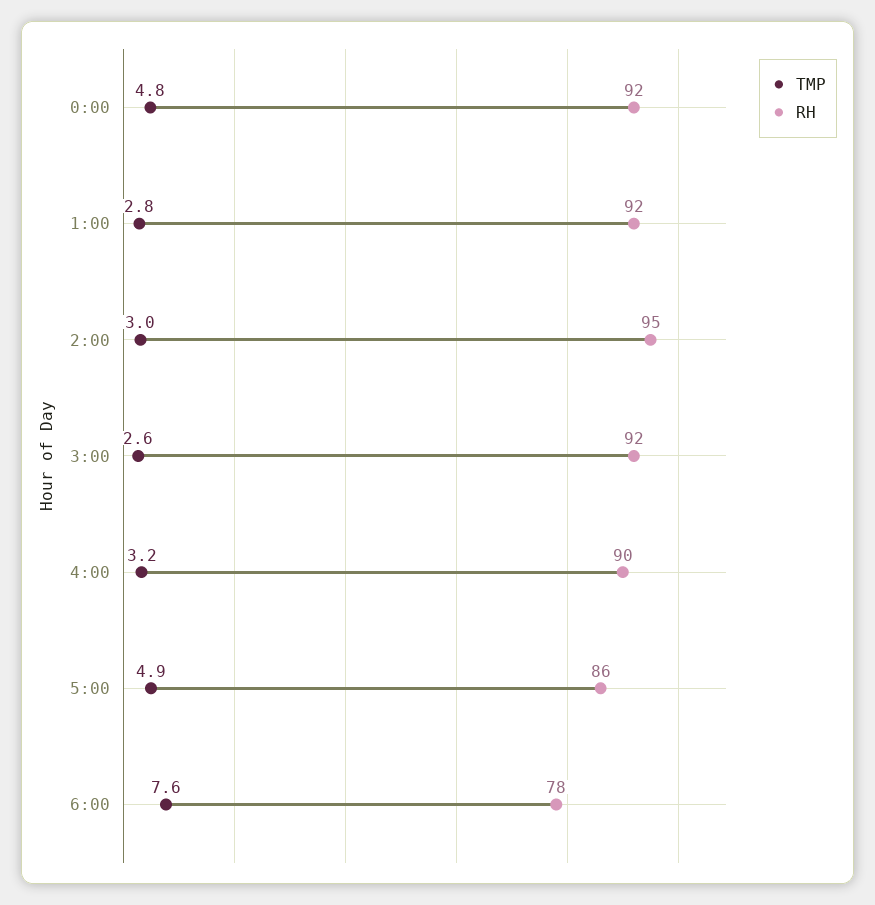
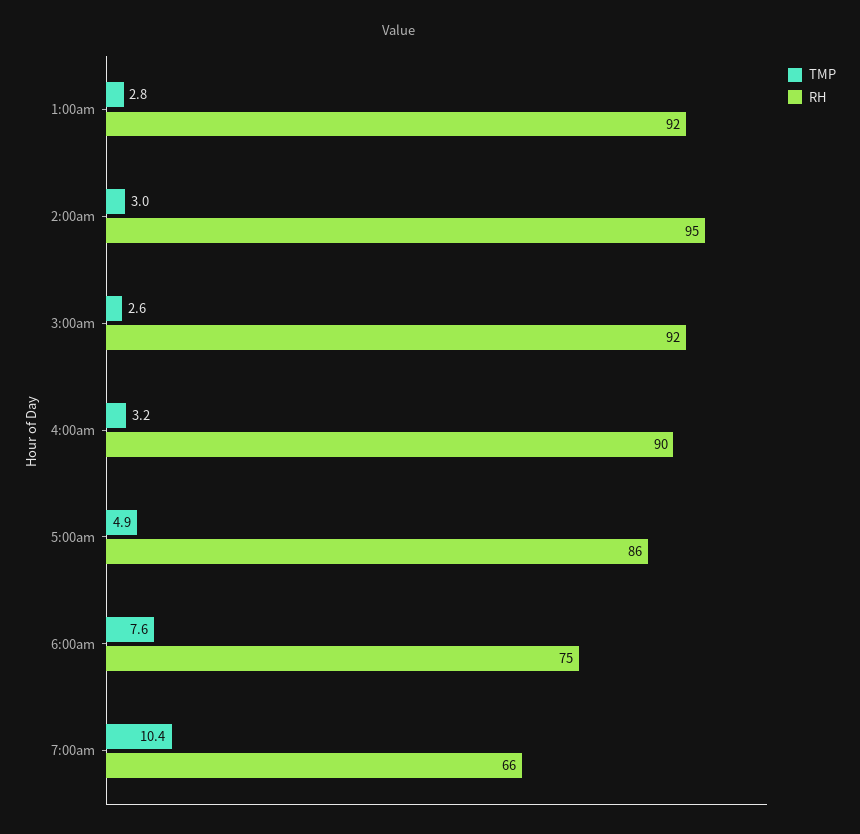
TMP, 0:00: 4.8 -> none
RH, 0:00: 92 -> none
RH, 6:00: 78 -> 75
TMP, 7:00am: none -> 10.4
RH, 7:00am: none -> 66

